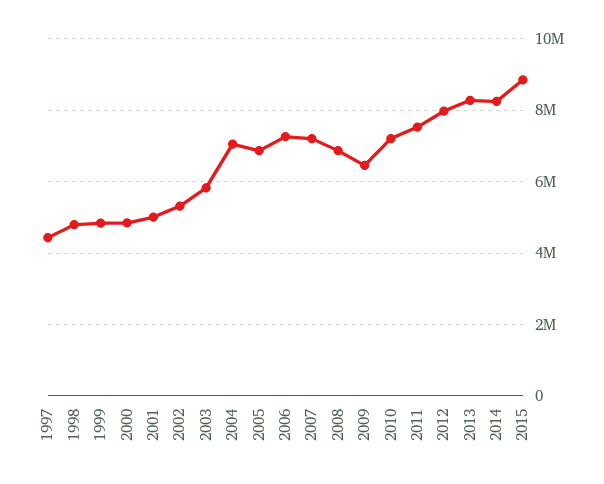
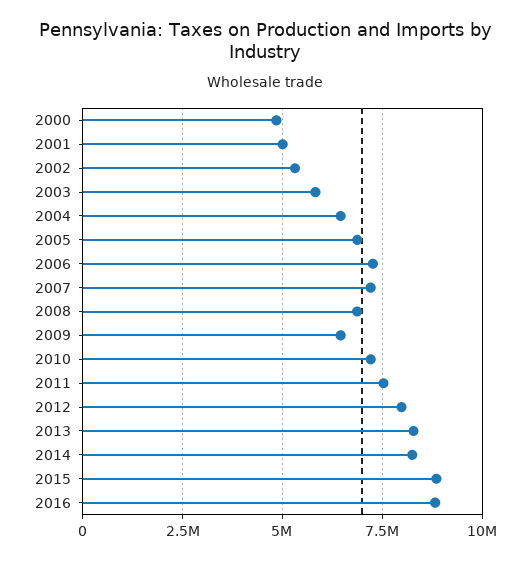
1997: 4400000 -> none
1998: 4800000 -> none
1999: 4800000 -> none
2004: 7000000 -> 6500000
2016: none -> 8750000

